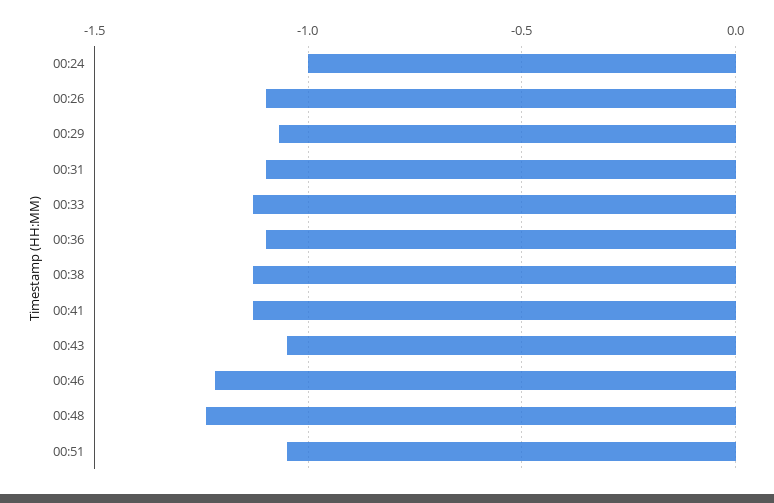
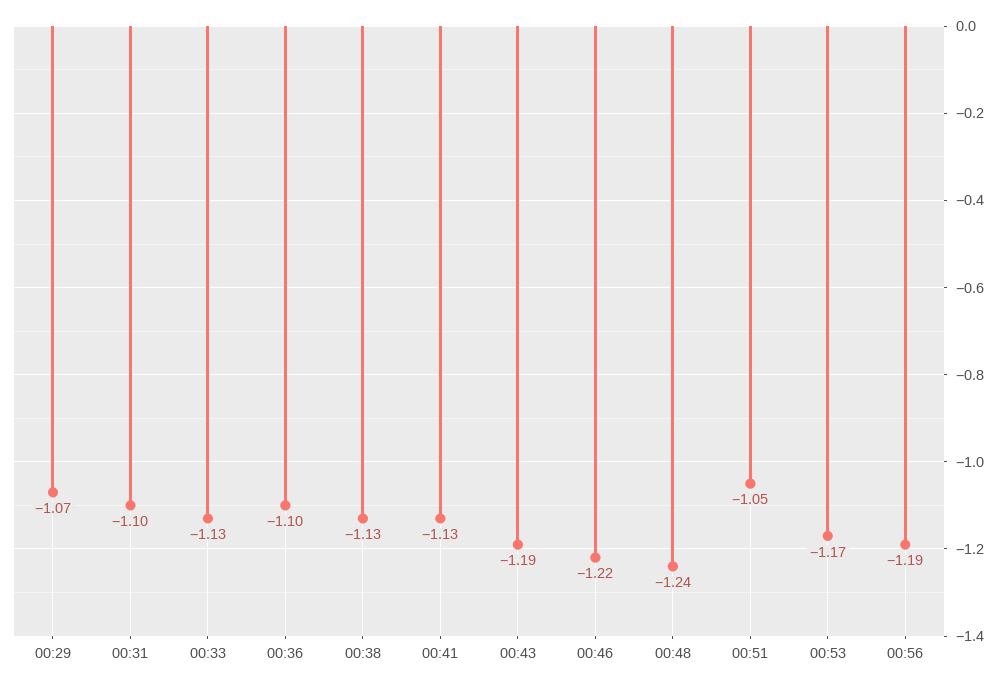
00:24: -1 -> none
00:26: -1.1 -> none
00:43: -1.05 -> -1.19
00:53: none -> -1.17
00:56: none -> -1.19

